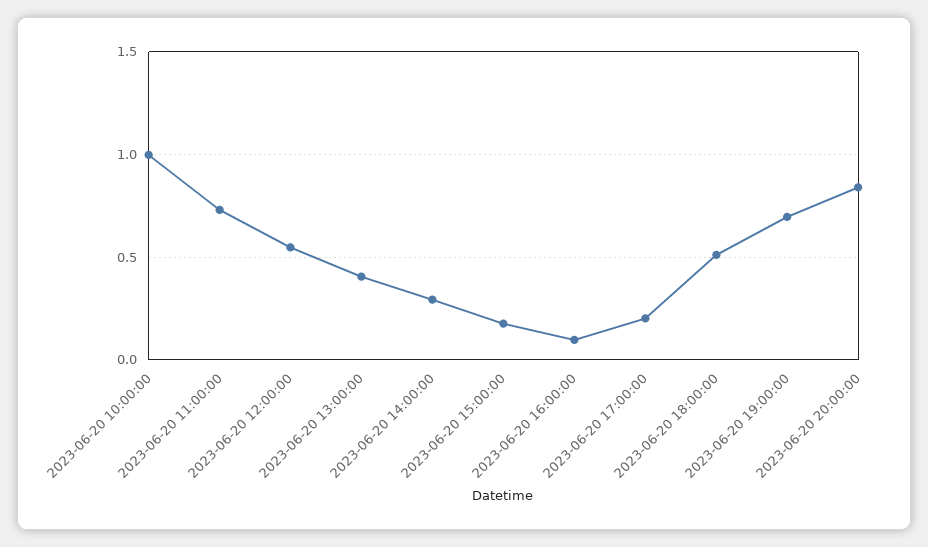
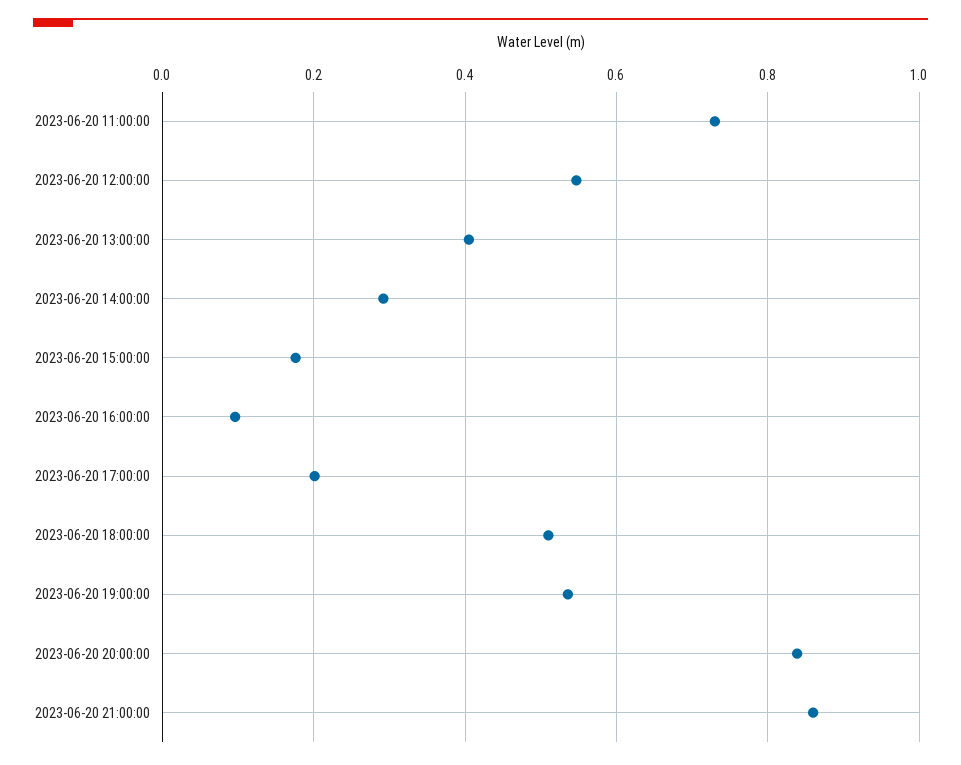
2023-06-20 10:00:00: 1 -> none
2023-06-20 19:00:00: 0.7 -> 0.54
2023-06-20 21:00:00: none -> 0.86

